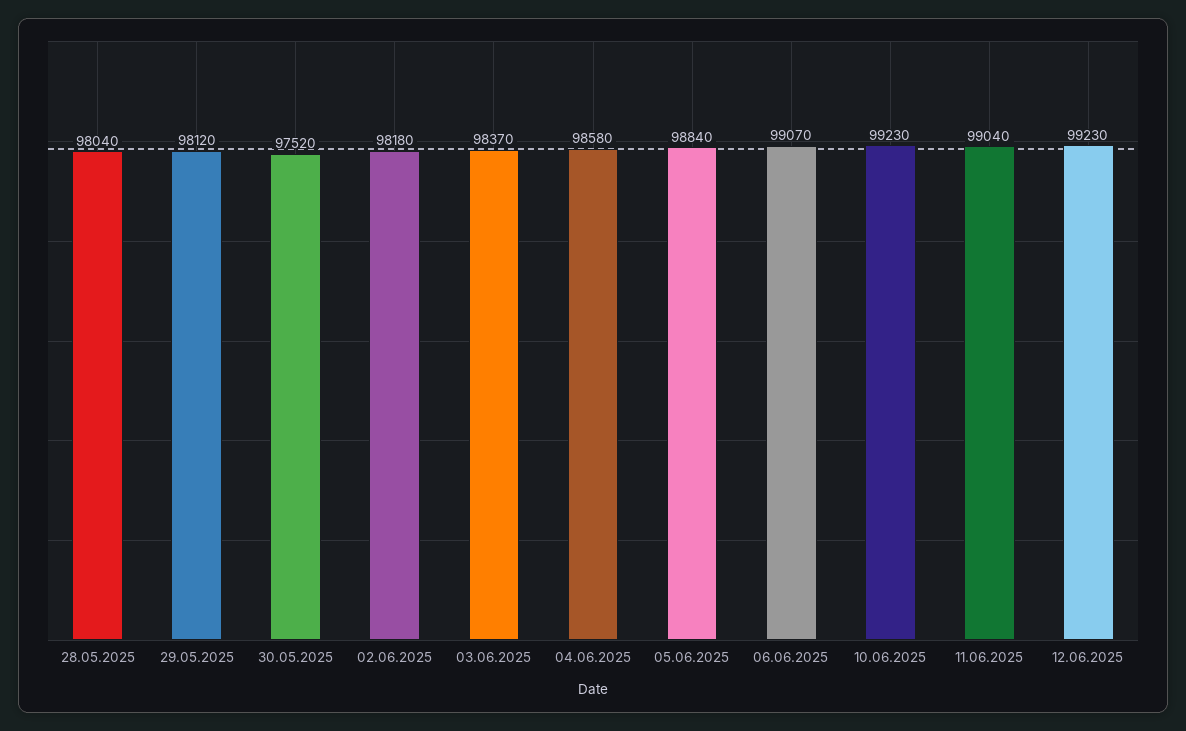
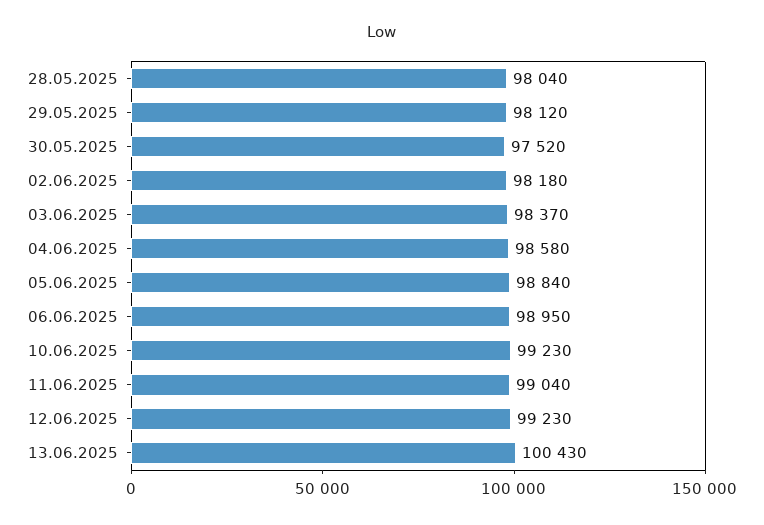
06.06.2025: 99070 -> 98950
13.06.2025: none -> 100430

